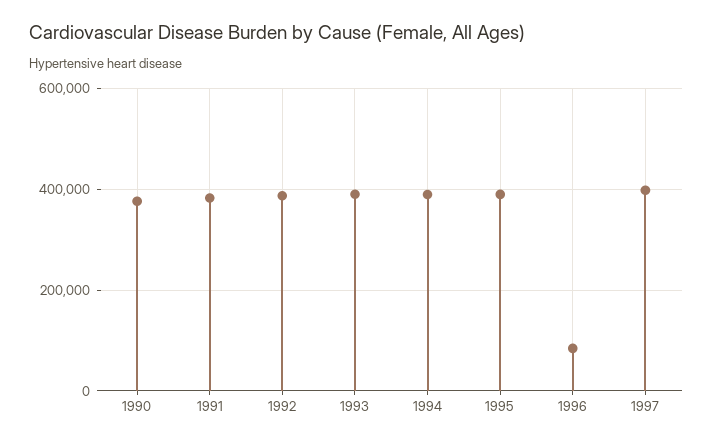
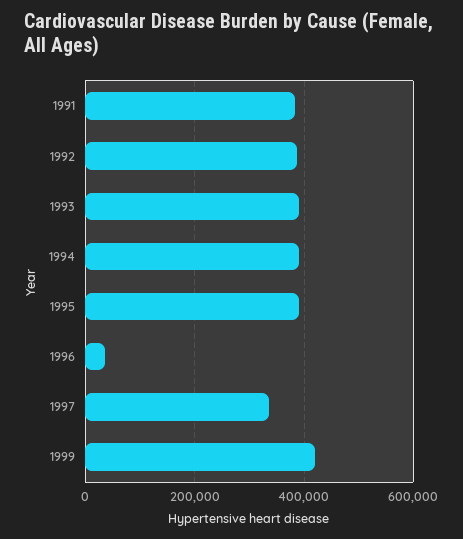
1990: 380000 -> none
1996: 80000 -> 40000
1997: 400000 -> 340000
1999: none -> 420000

